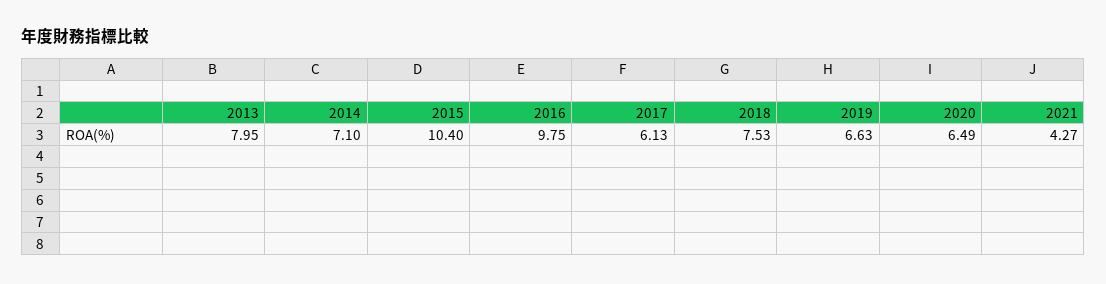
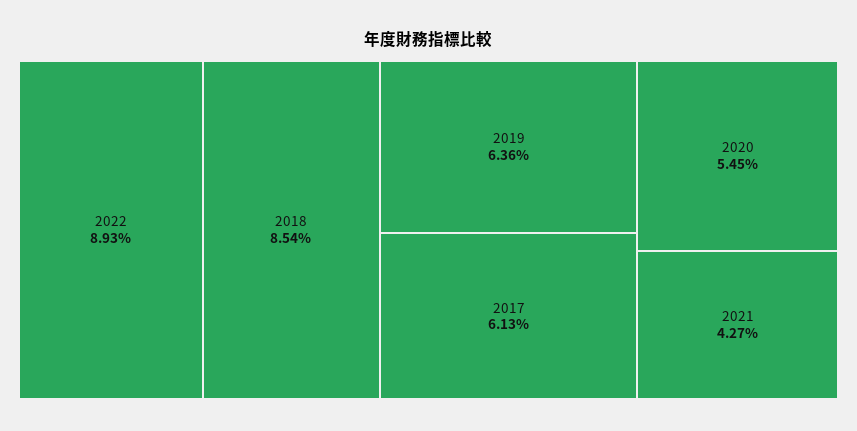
2013: 7.95 -> none
2014: 7.1 -> none
2015: 10.4 -> none
2016: 9.75 -> none
2018: 7.53 -> 8.54
2019: 6.63 -> 6.36
2020: 6.49 -> 5.45
2022: none -> 8.93

